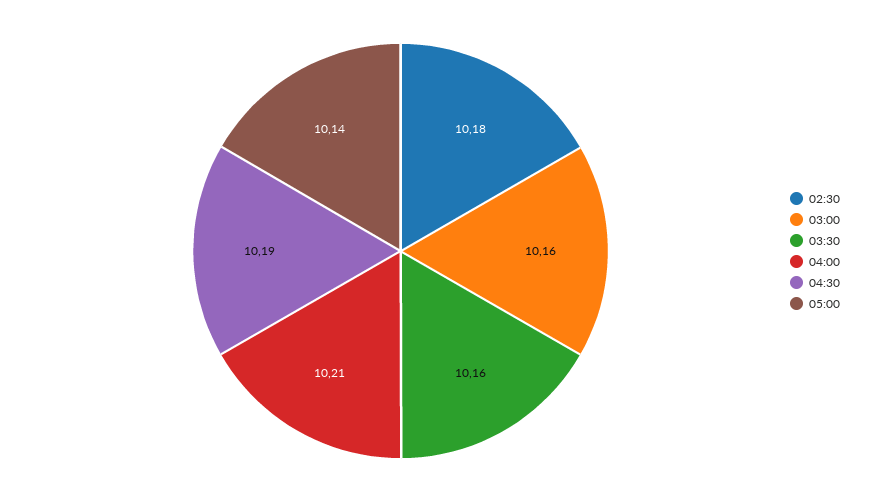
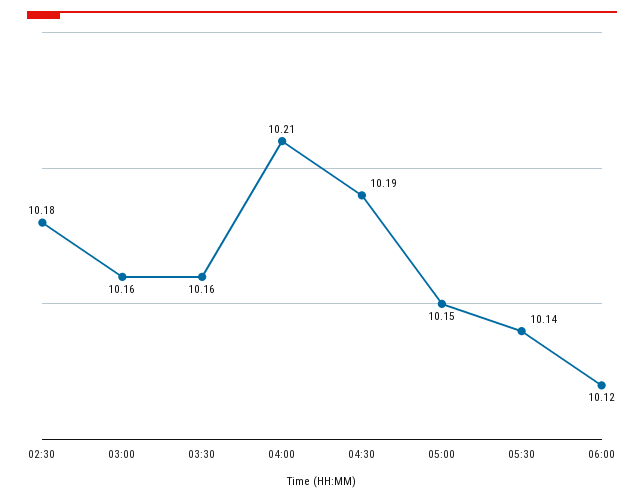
05:00: 10.14 -> 10.15
05:30: none -> 10.14
06:00: none -> 10.12

